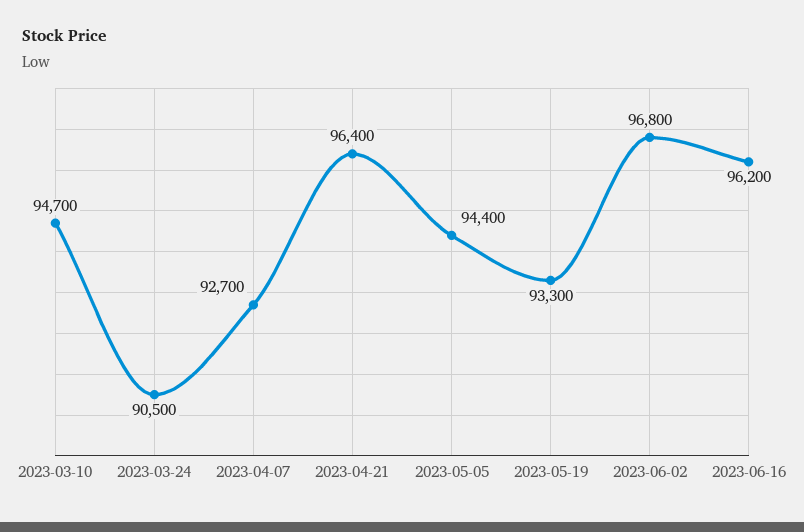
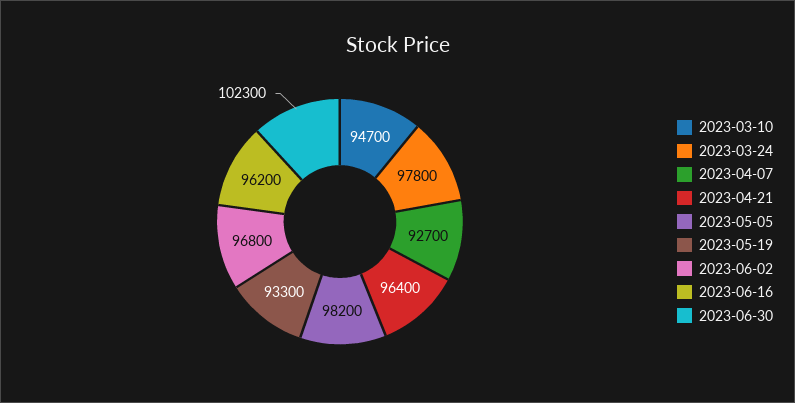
2023-03-24: 90500 -> 97800
2023-05-05: 94400 -> 98200
2023-06-30: none -> 102300

